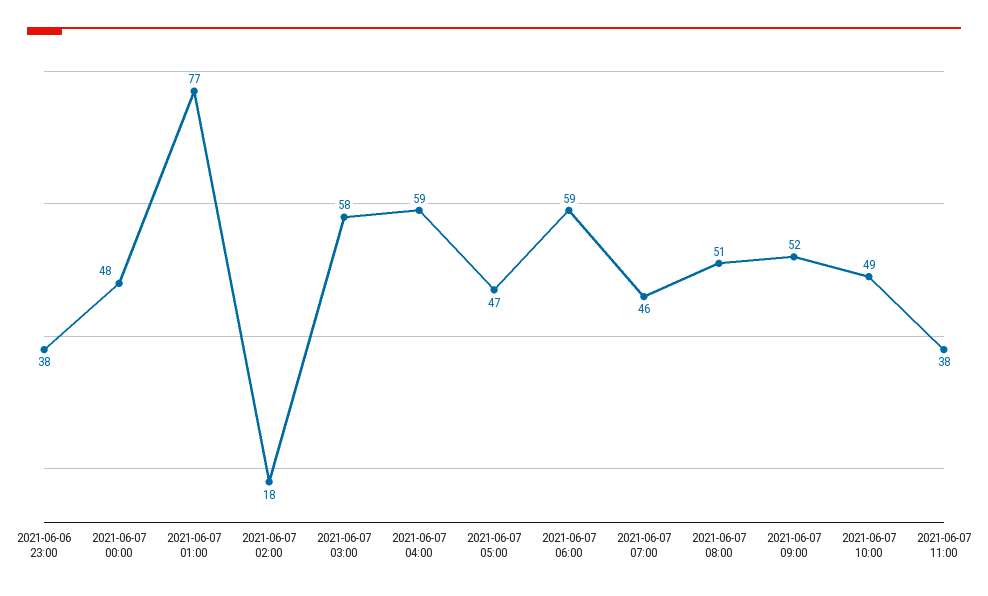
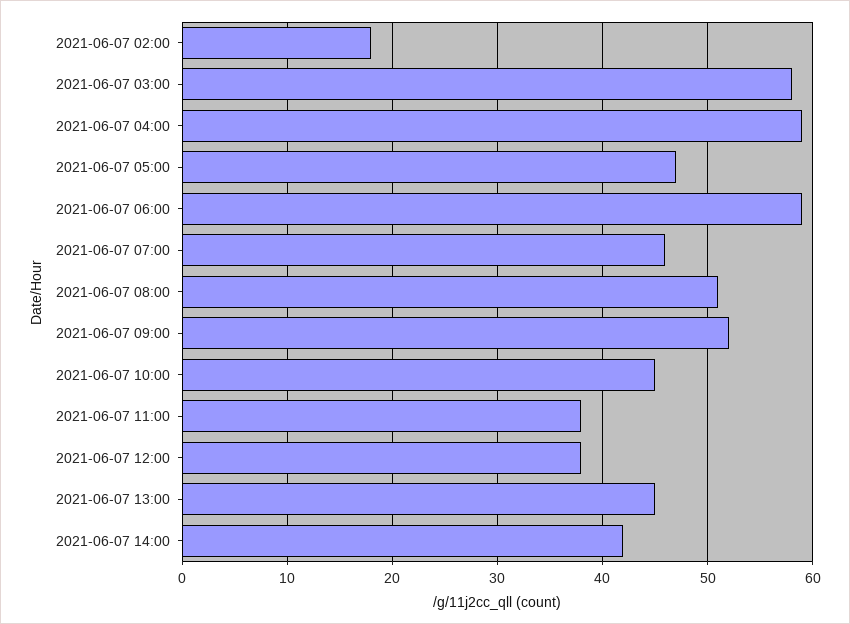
2021-06-06 23:00: 38 -> none
2021-06-07 00:00: 48 -> none
2021-06-07 01:00: 77 -> none
2021-06-07 10:00: 49 -> 45
2021-06-07 12:00: none -> 38
2021-06-07 13:00: none -> 45
2021-06-07 14:00: none -> 42

